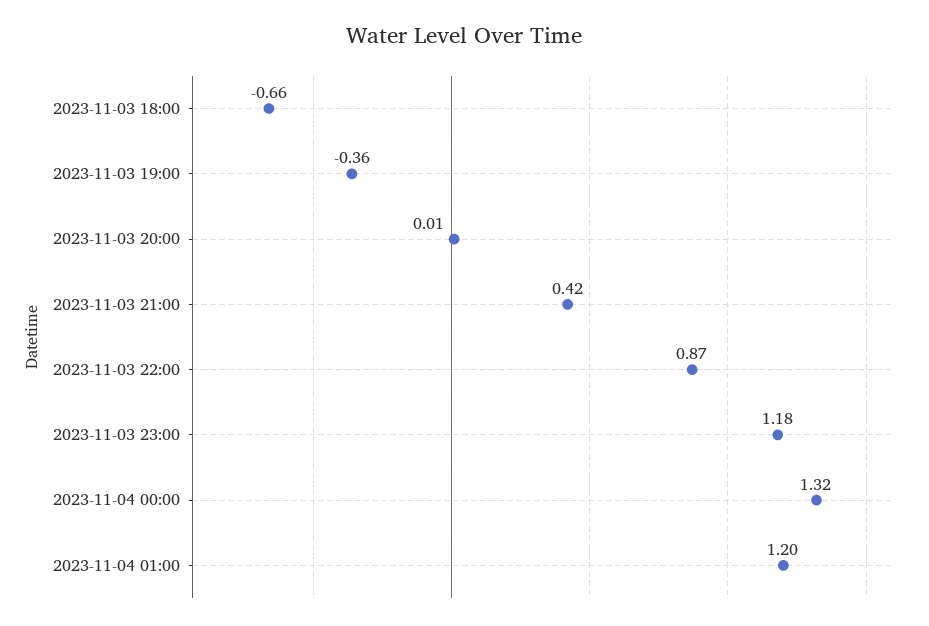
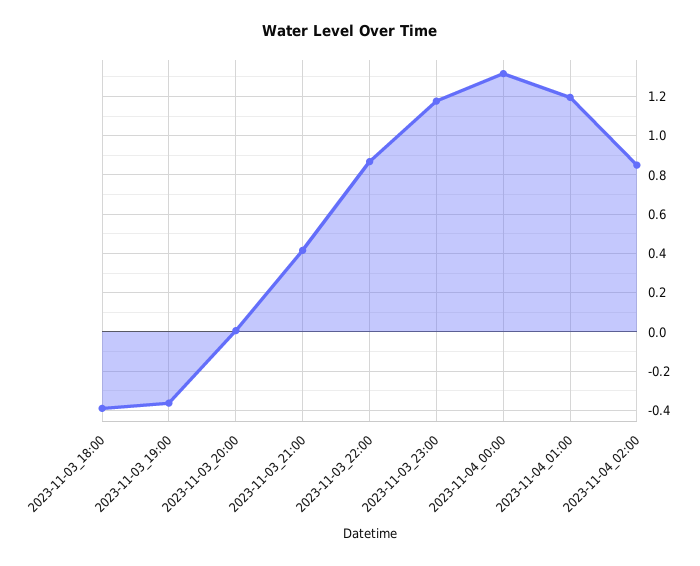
2023-11-03 18:00: -0.66 -> -0.4
2023-11-04_02:00: none -> 0.85

